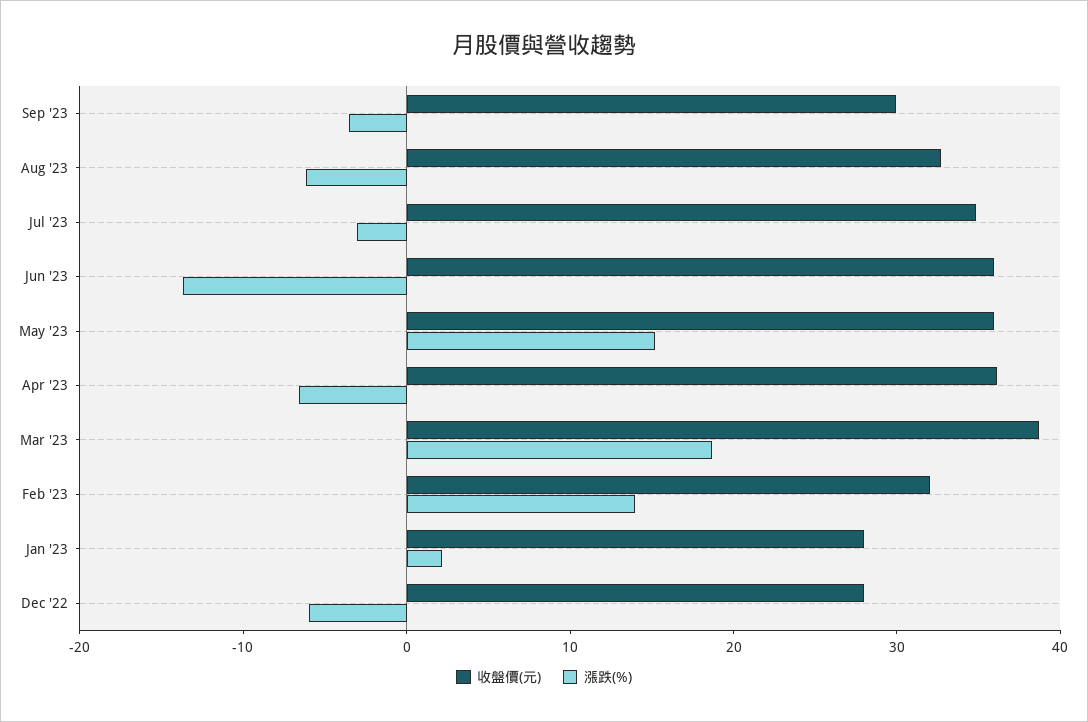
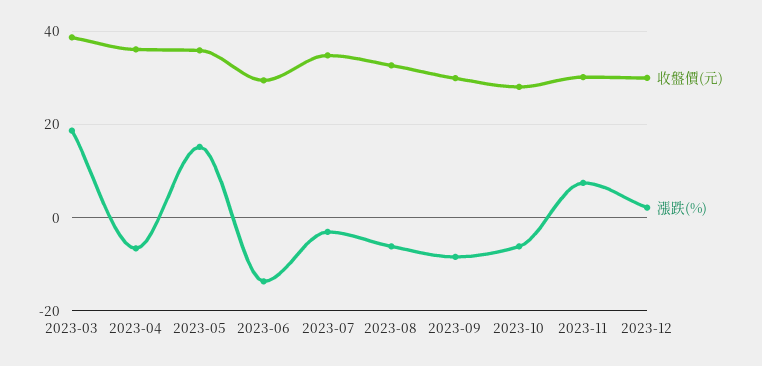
漲跌(%), Sep '23: -4 -> -8
收盤價(元), Jun '23: 36 -> 30
收盤價(元), Feb '23: 32 -> none
漲跌(%), Feb '23: 14 -> none
收盤價(元), Jan '23: 28 -> none
漲跌(%), Jan '23: 2 -> none
收盤價(元), Dec '22: 28 -> none
漲跌(%), Dec '22: -6 -> none
收盤價(元), 2023-10: none -> 28
漲跌(%), 2023-10: none -> -6
收盤價(元), 2023-11: none -> 30
漲跌(%), 2023-11: none -> 8
收盤價(元), 2023-12: none -> 30
漲跌(%), 2023-12: none -> 2

